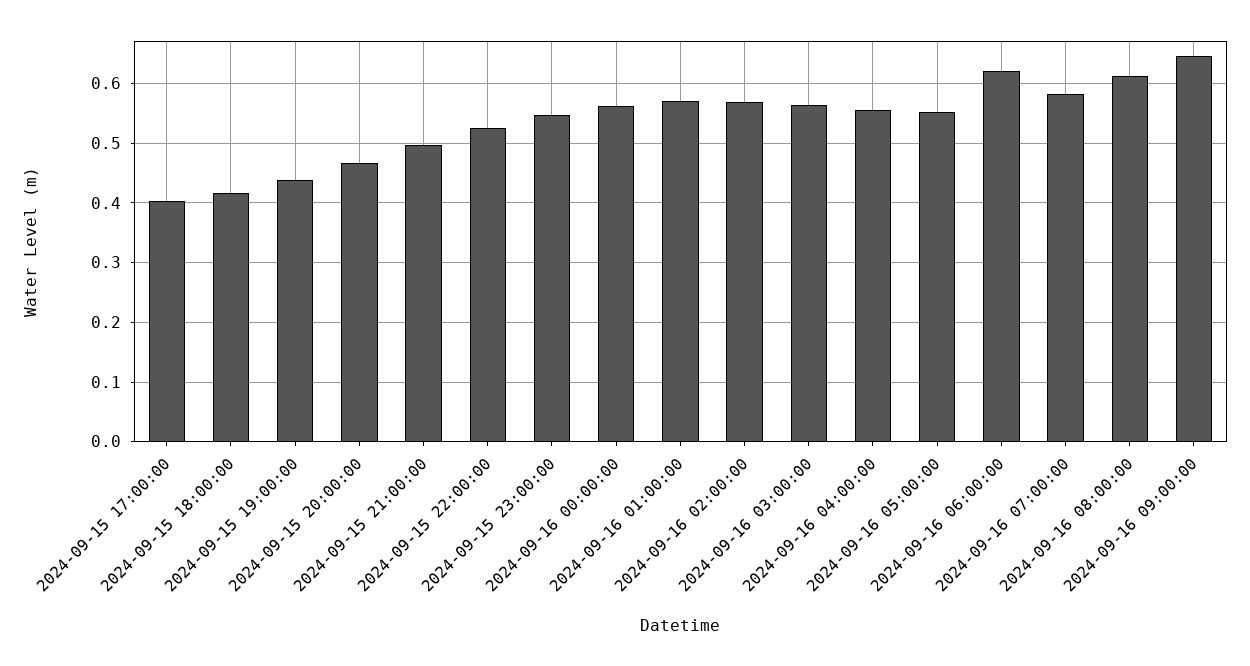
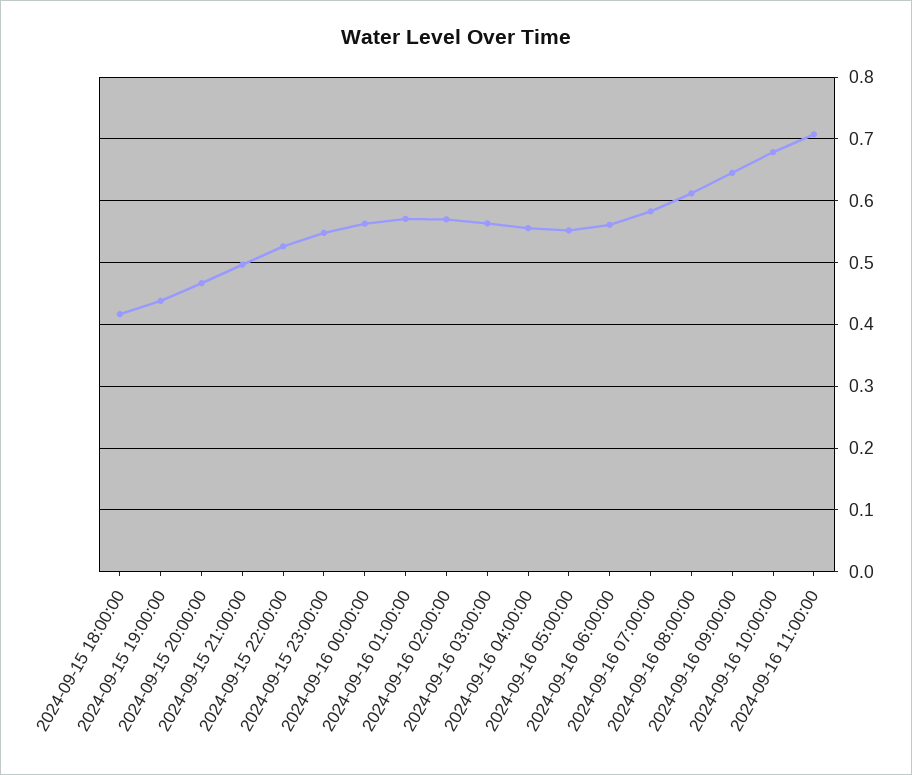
2024-09-15 17:00:00: 0.4 -> none
2024-09-16 06:00:00: 0.62 -> 0.56
2024-09-16 10:00:00: none -> 0.68
2024-09-16 11:00:00: none -> 0.71

